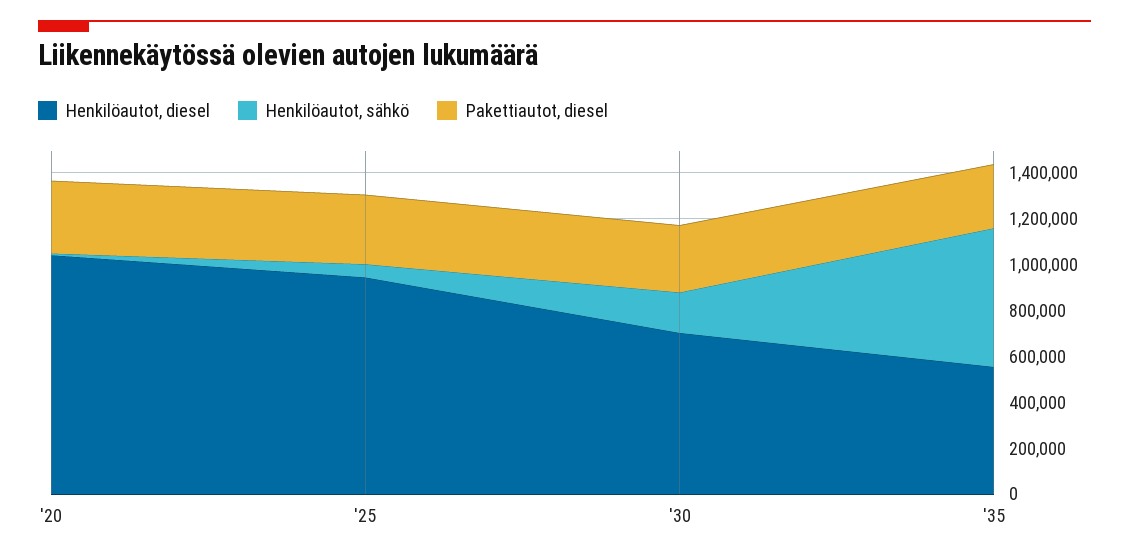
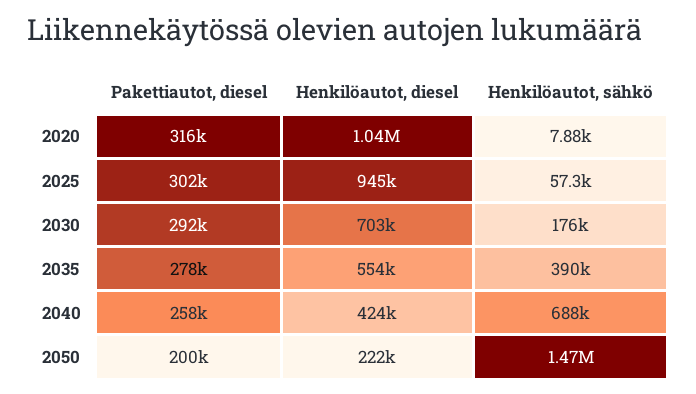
Henkilöautot, sähkö, '35: 600000 -> 390000
Pakettiautot, diesel, 2040: none -> 258000
Henkilöautot, diesel, 2040: none -> 424000
Henkilöautot, sähkö, 2040: none -> 688000
Pakettiautot, diesel, 2050: none -> 200000
Henkilöautot, diesel, 2050: none -> 222000
Henkilöautot, sähkö, 2050: none -> 1470000

